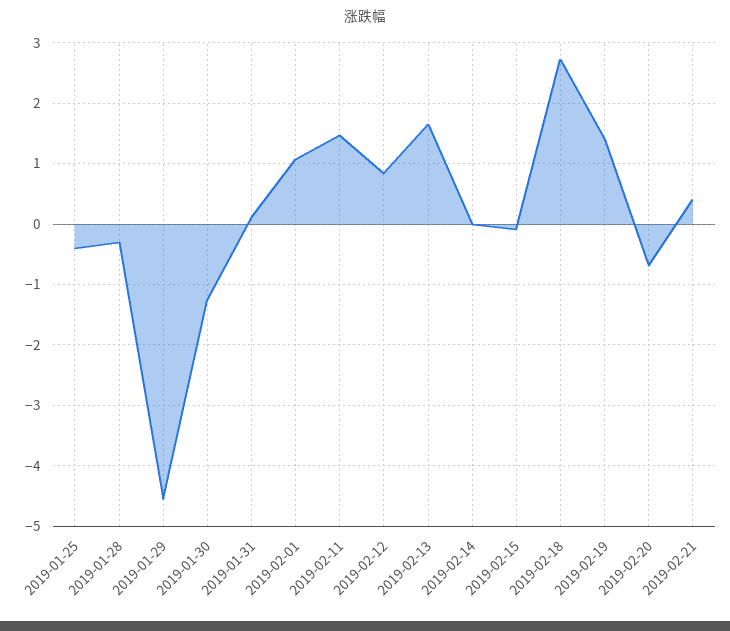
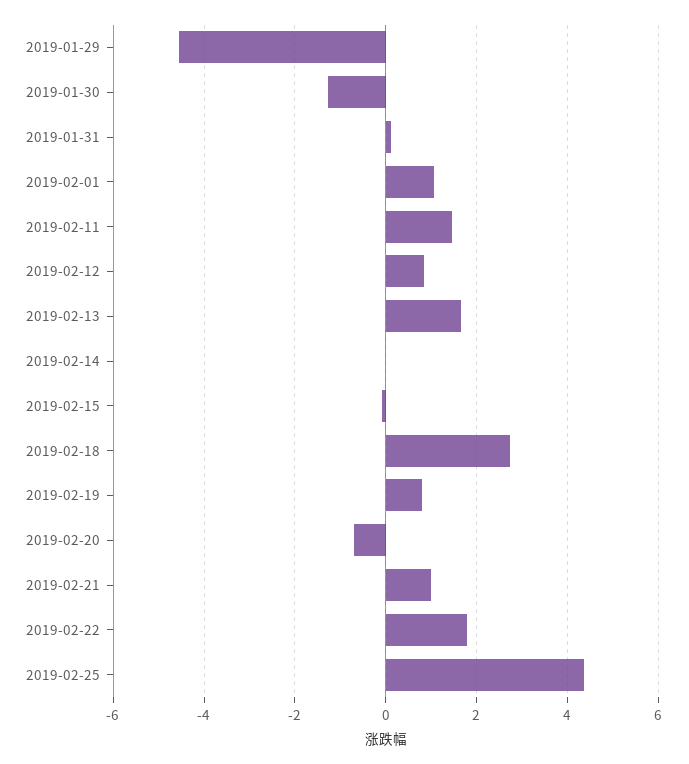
2019-01-25: -0.4 -> none
2019-01-28: -0.3 -> none
2019-02-19: 1.4 -> 0.8
2019-02-21: 0.4 -> 1
2019-02-22: none -> 1.8
2019-02-25: none -> 4.4

